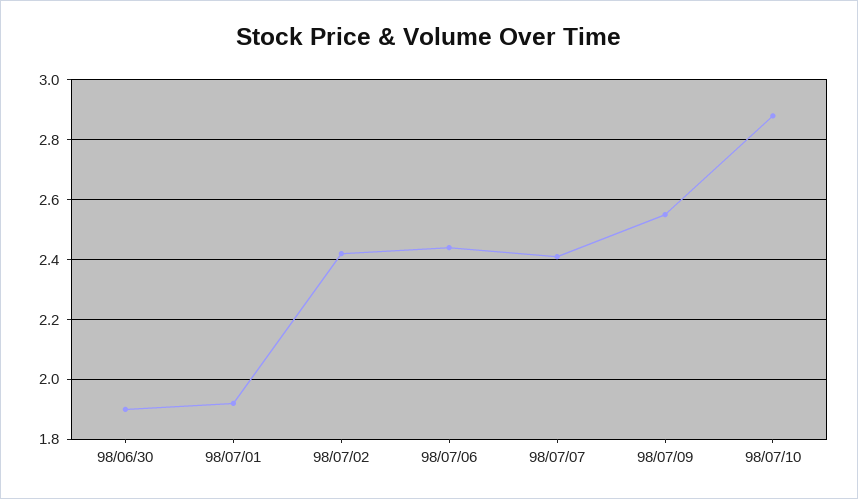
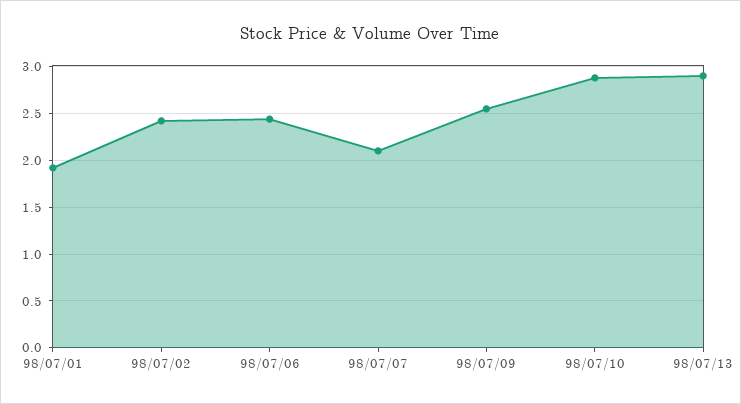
98/06/30: 1.9 -> none
98/07/07: 2.4 -> 2.1
98/07/13: none -> 2.9

